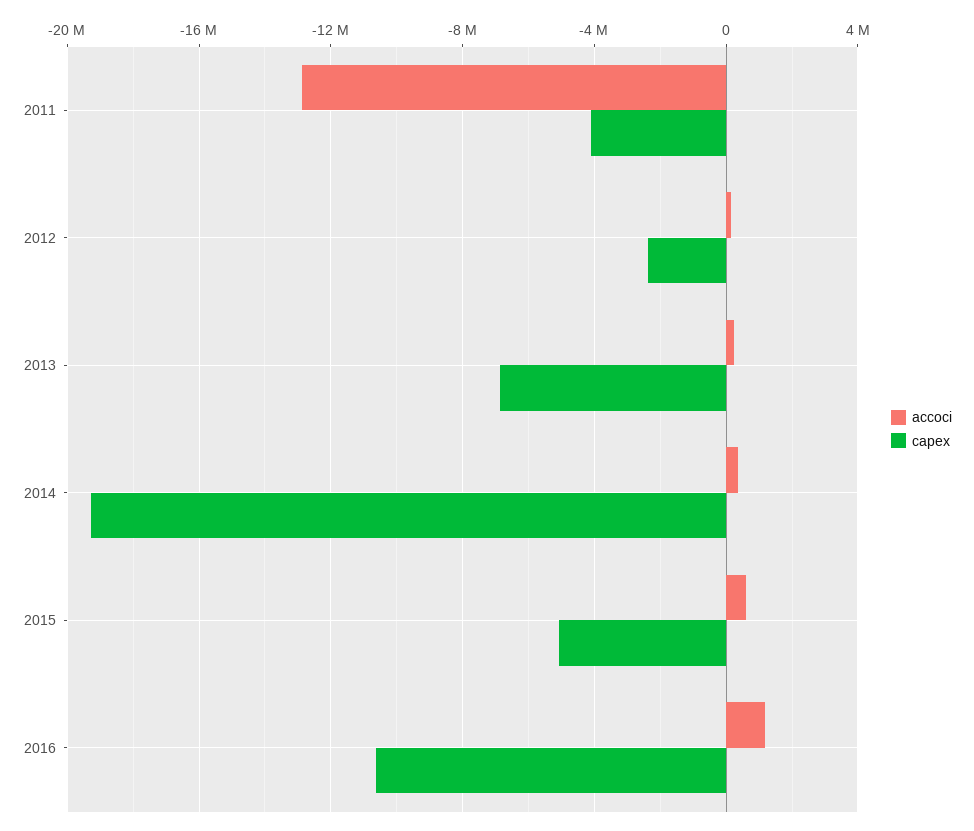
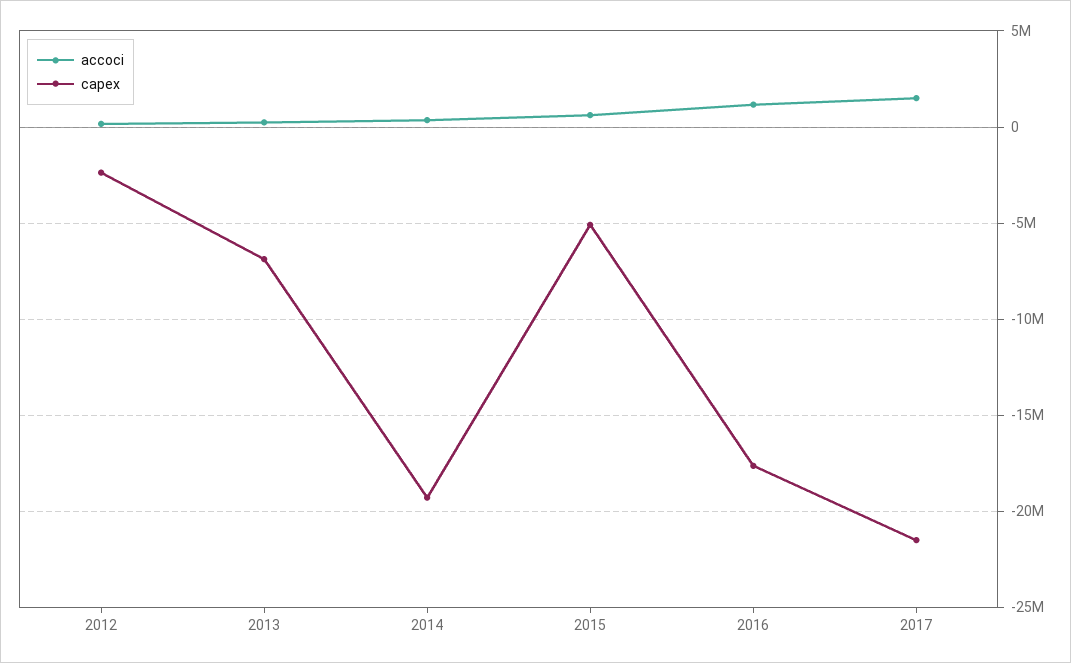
accoci, 2011: -13000000 -> none
capex, 2011: -4000000 -> none
capex, 2016: -10500000 -> -17500000
accoci, 2017: none -> 1500000
capex, 2017: none -> -21500000

